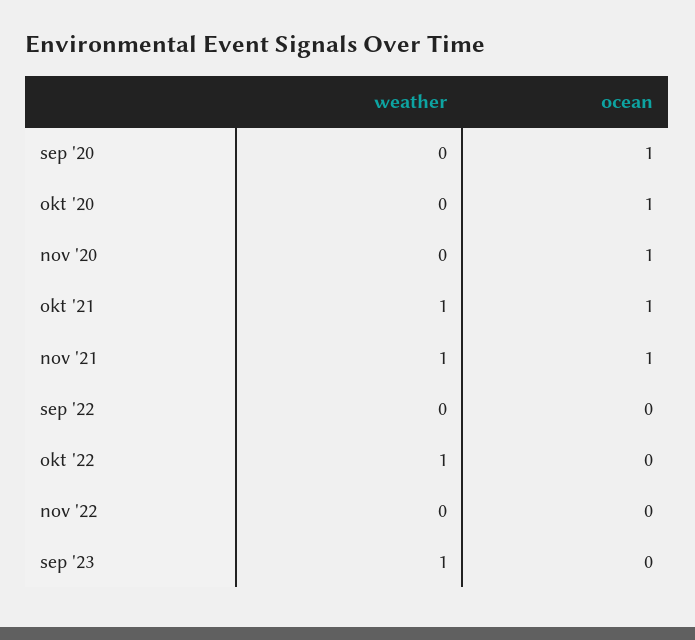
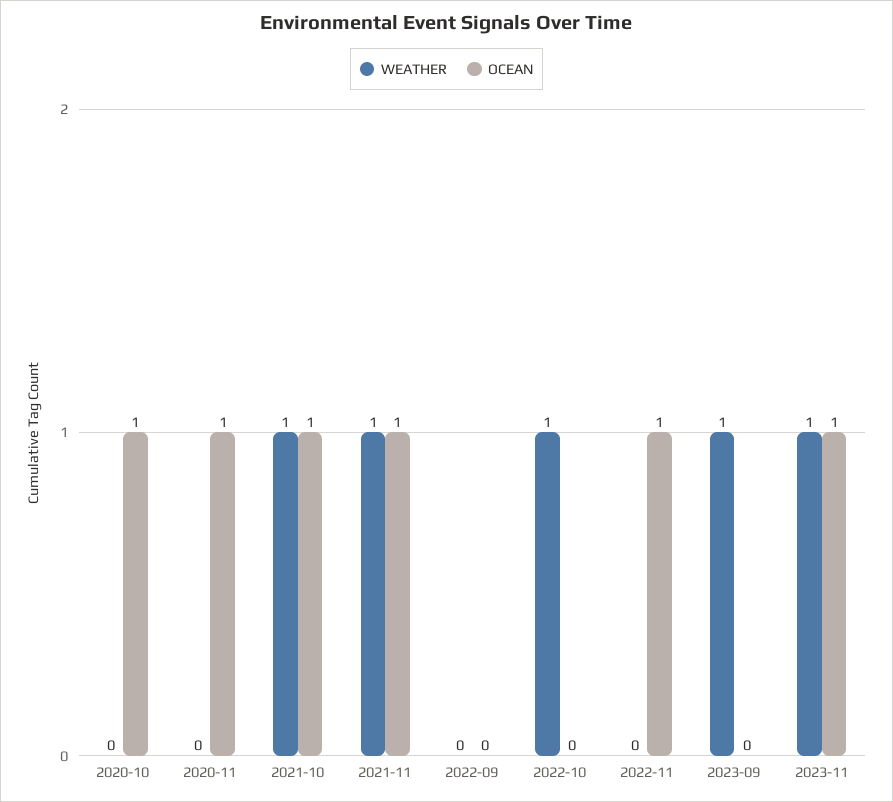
weather, sep '20: 0 -> none
ocean, sep '20: 1 -> none
ocean, nov '22: 0 -> 1
weather, 2023-11: none -> 1
ocean, 2023-11: none -> 1

